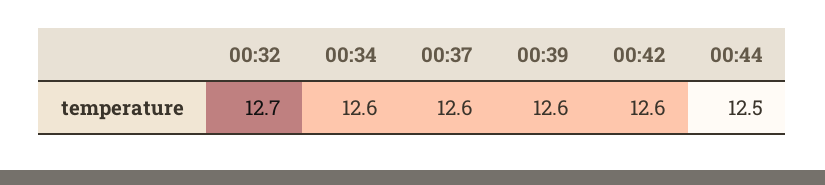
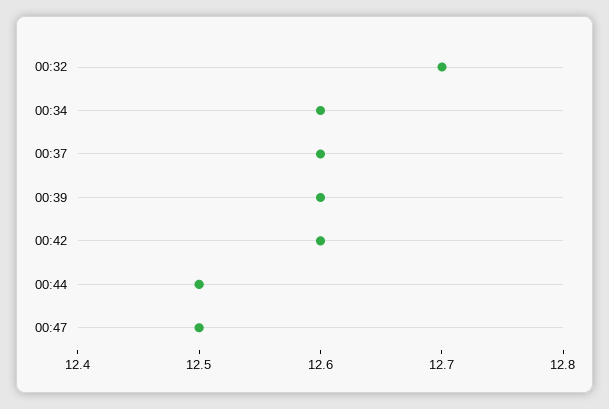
00:47: none -> 12.5

